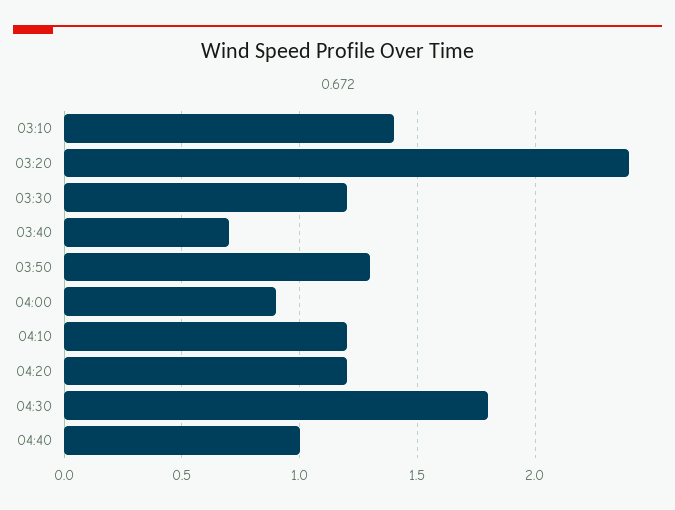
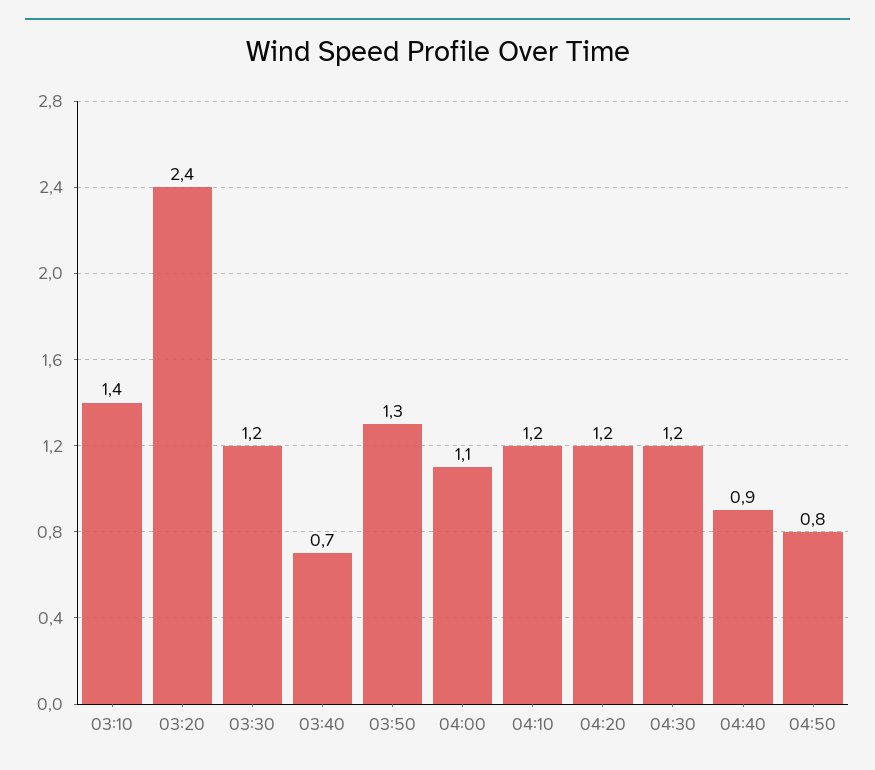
04:00: 0.9 -> 1.1
04:30: 1.8 -> 1.2
04:40: 1 -> 0.9
04:50: none -> 0.8

